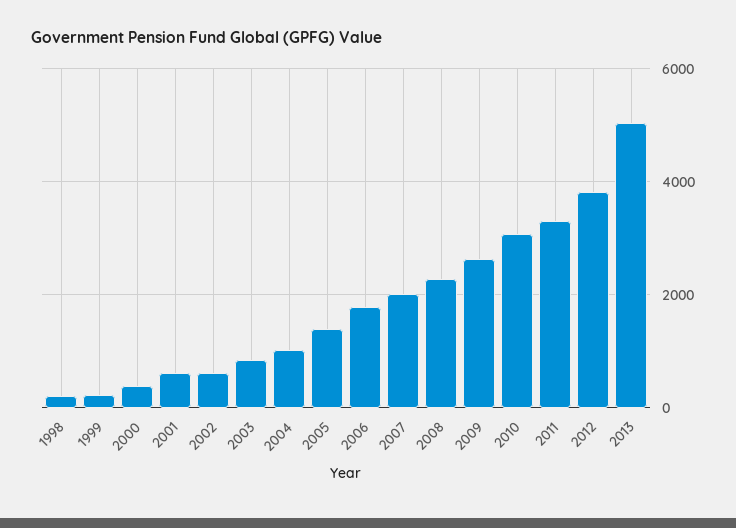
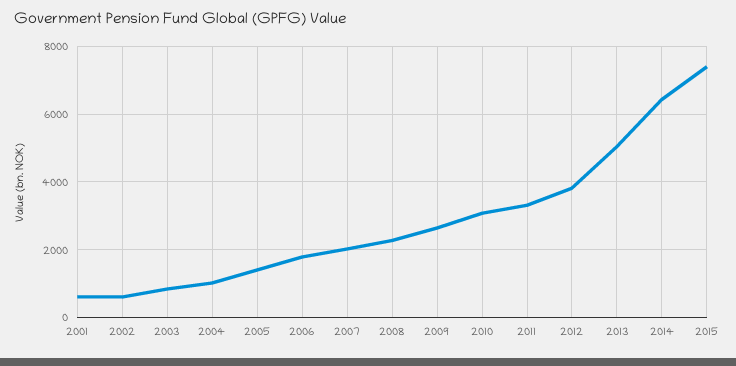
1998: 200 -> none
1999: 200 -> none
2000: 400 -> none
2014: none -> 6400
2015: none -> 7400

